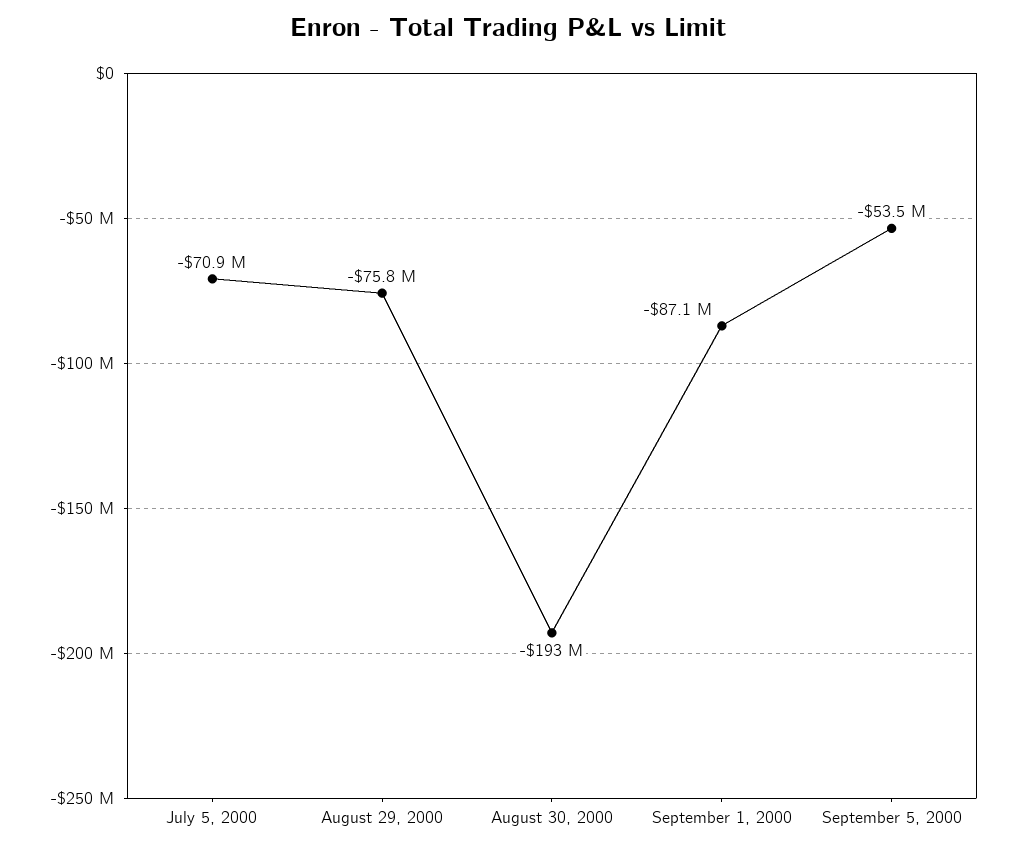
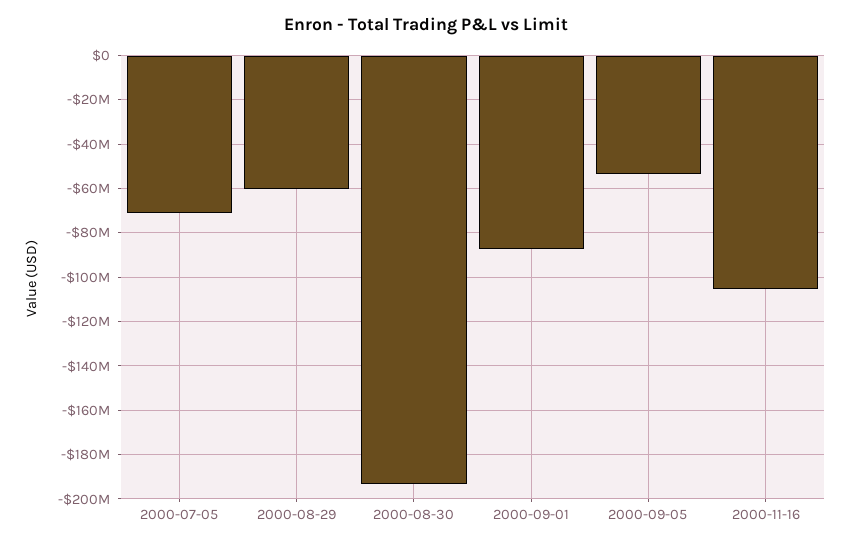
August 29, 2000: -75800000 -> -60000000
2000-11-16: none -> -105000000

